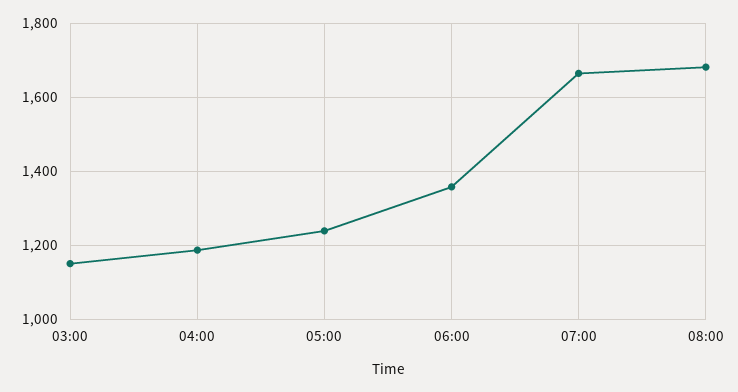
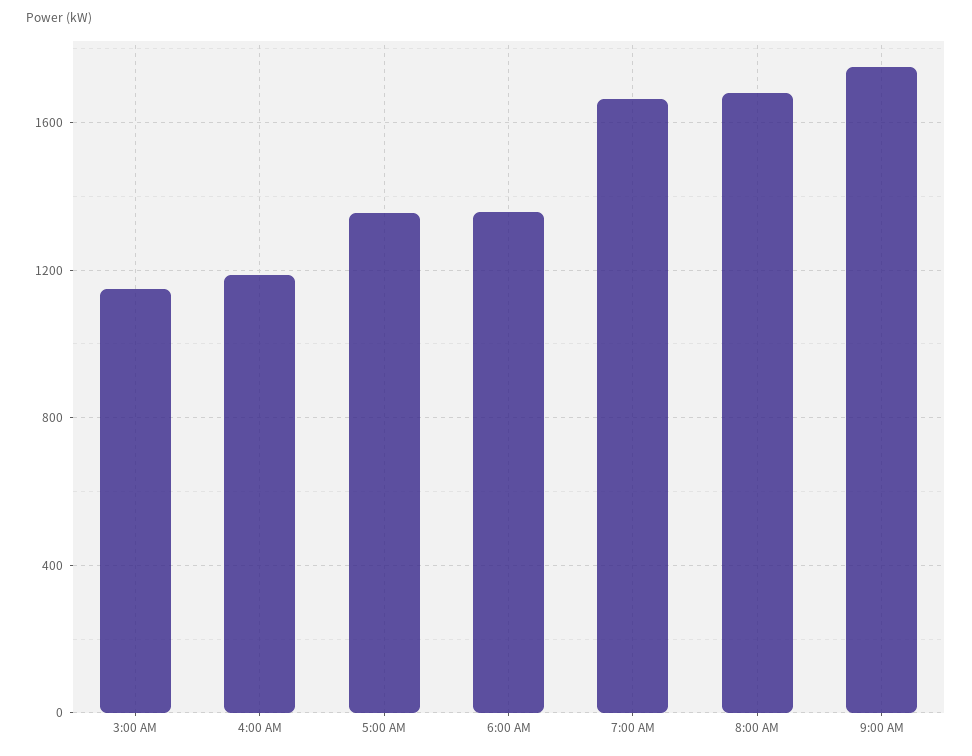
05:00: 1240 -> 1350
9:00 AM: none -> 1750

